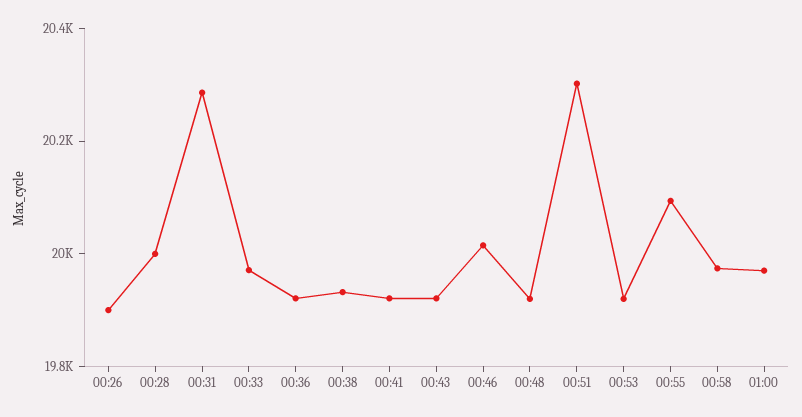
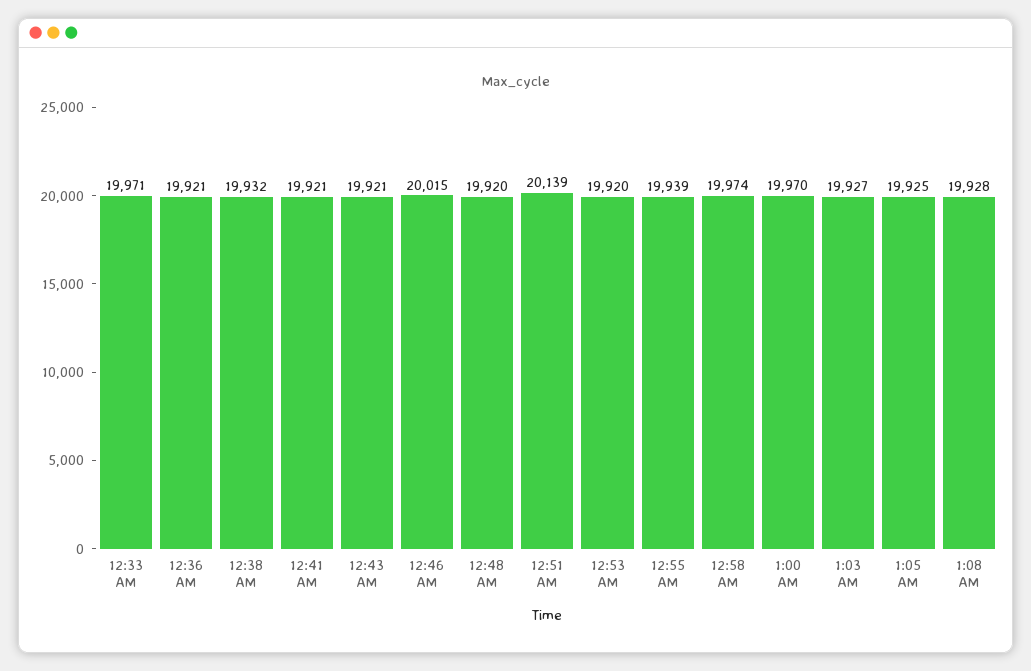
00:26: 19900 -> none
00:28: 20000 -> none
00:31: 20300 -> none
00:51: 20300 -> 20139
00:55: 20100 -> 19939
1:03 AM: none -> 19927
1:05 AM: none -> 19925
1:08 AM: none -> 19928

